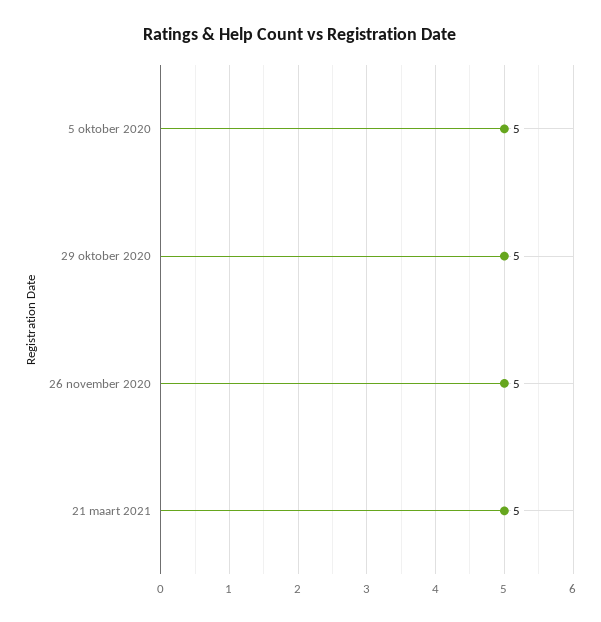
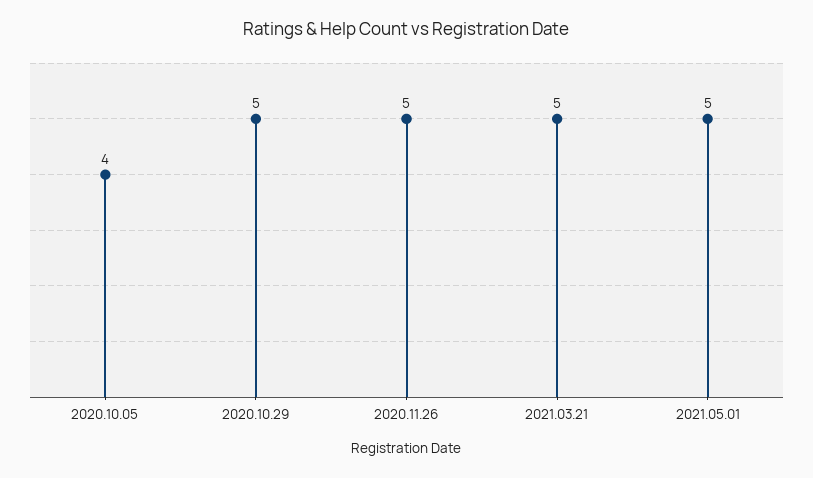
5 oktober 2020: 5 -> 4
2021.05.01: none -> 5

